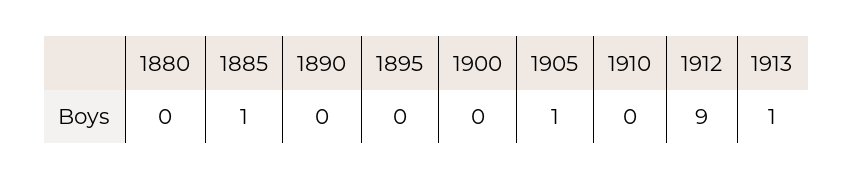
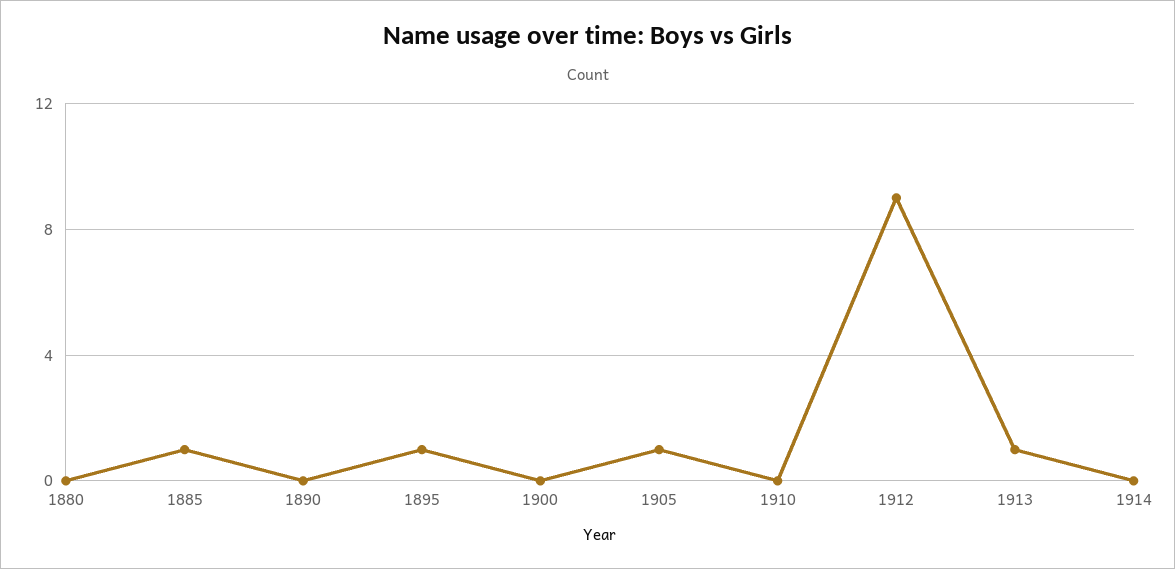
1895: 0 -> 1
1914: none -> 0

